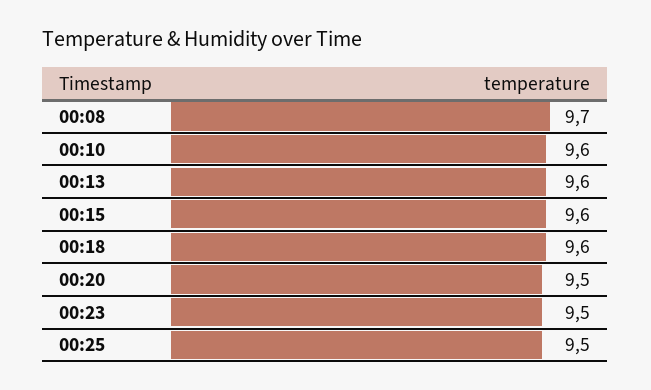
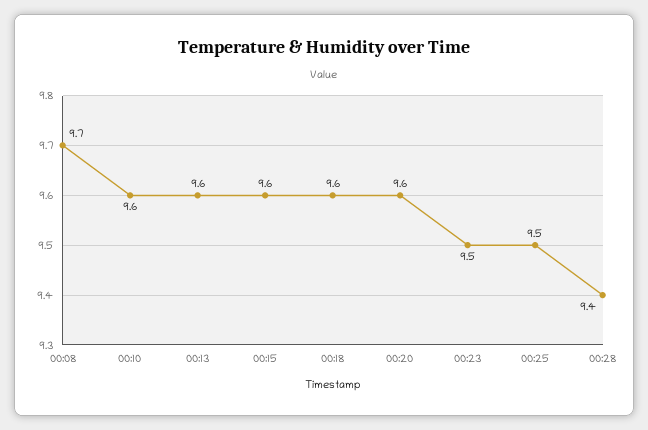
00:20: 9.5 -> 9.6
00:28: none -> 9.4

